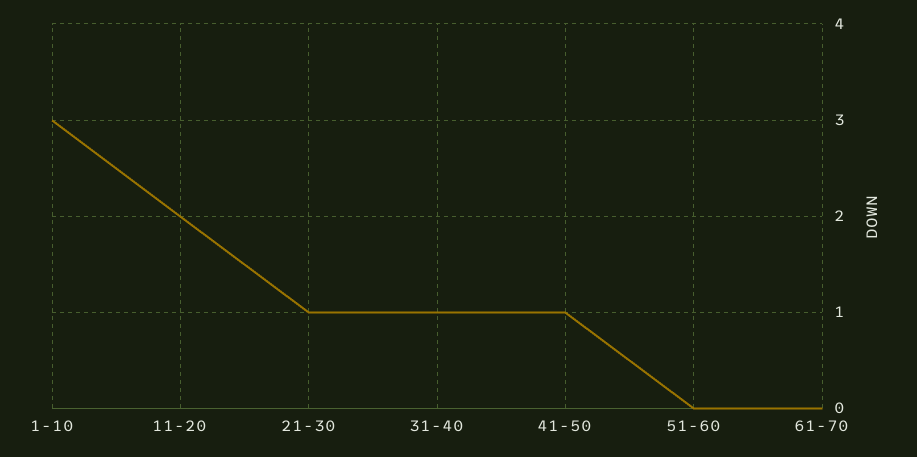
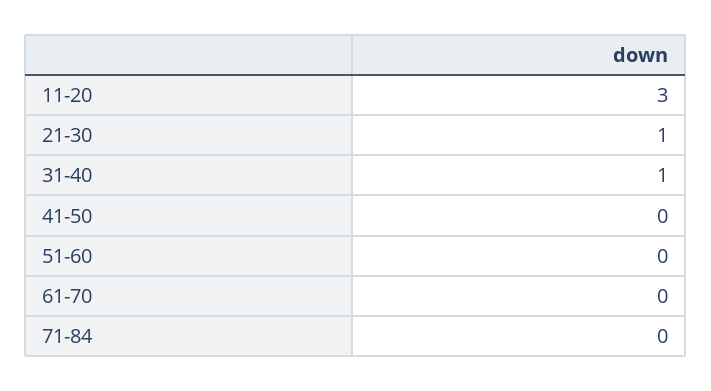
1-10: 3 -> none
11-20: 2 -> 3
41-50: 1 -> 0
71-84: none -> 0

